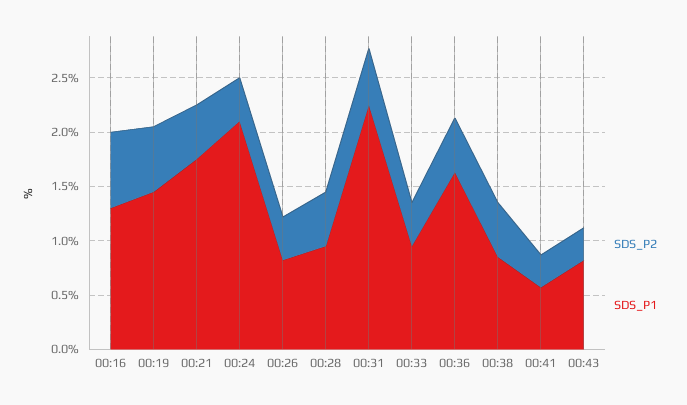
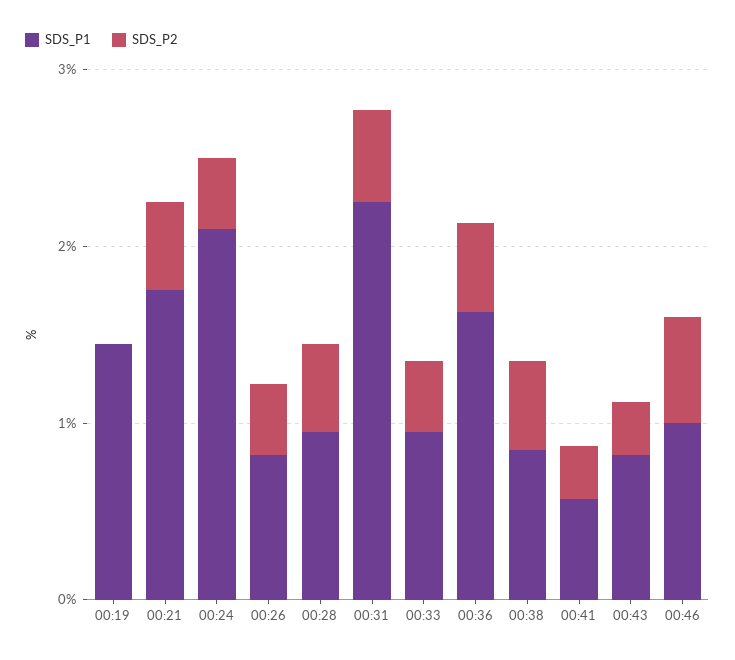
SDS_P2, 00:16: 0.7 -> none
SDS_P1, 00:16: 1.3 -> none
SDS_P2, 00:19: 0.6 -> 0
SDS_P1, 00:46: none -> 1
SDS_P2, 00:46: none -> 0.6

